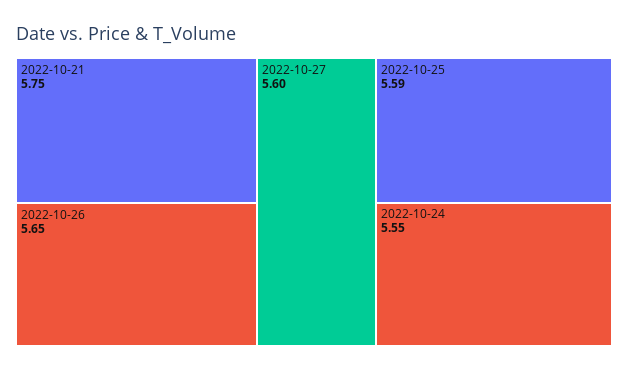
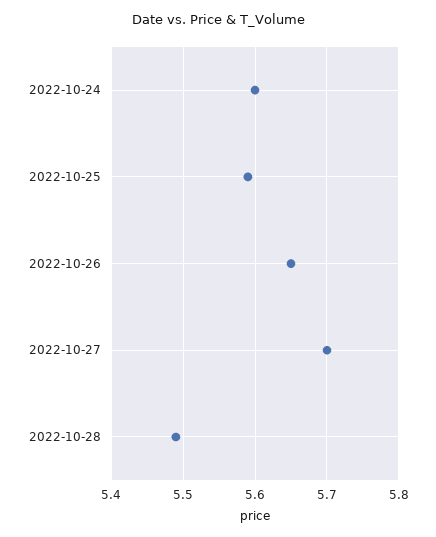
2022-10-21: 5.75 -> none
2022-10-27: 5.6 -> 5.7
2022-10-24: 5.55 -> 5.6
2022-10-28: none -> 5.49

